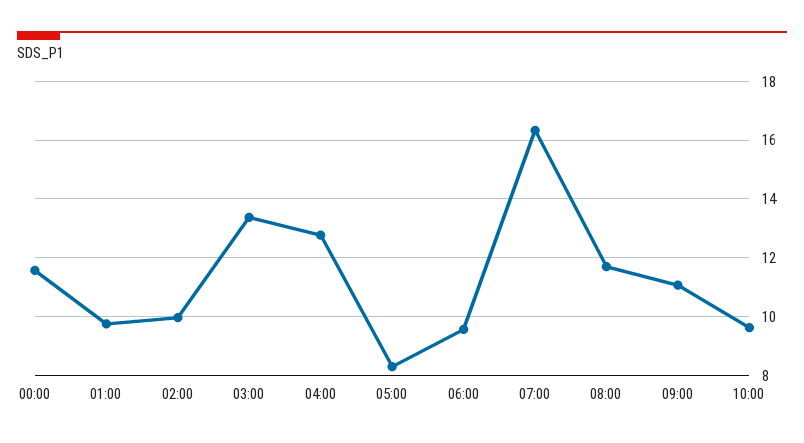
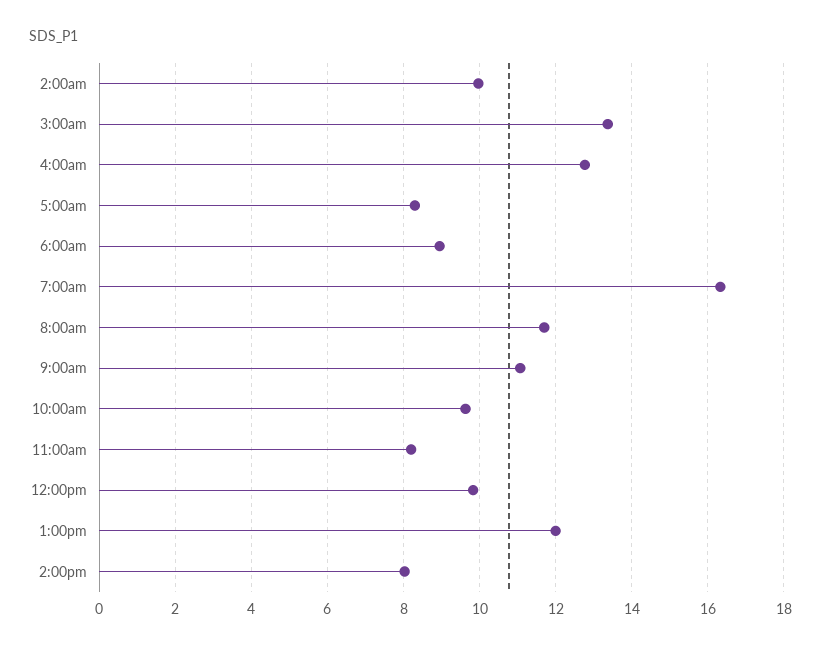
00:00: 11.5 -> none
01:00: 9.75 -> none
06:00: 9.5 -> 9
11:00am: none -> 8.2
12:00pm: none -> 9.8
1:00pm: none -> 12
2:00pm: none -> 8

